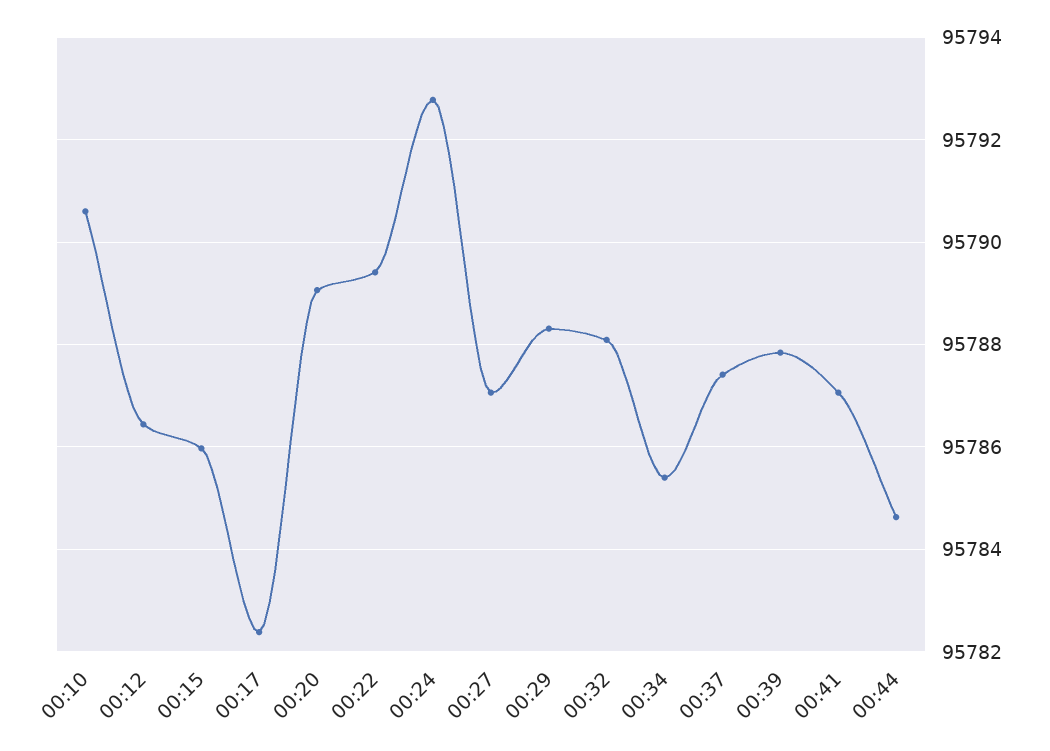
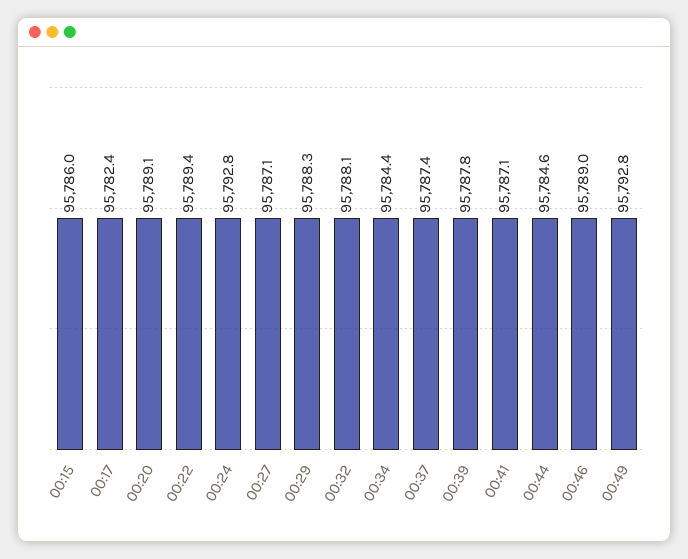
00:10: 95790.6 -> none
00:12: 95786.4 -> none
00:34: 95785.4 -> 95784.4
00:46: none -> 95789
00:49: none -> 95792.8

